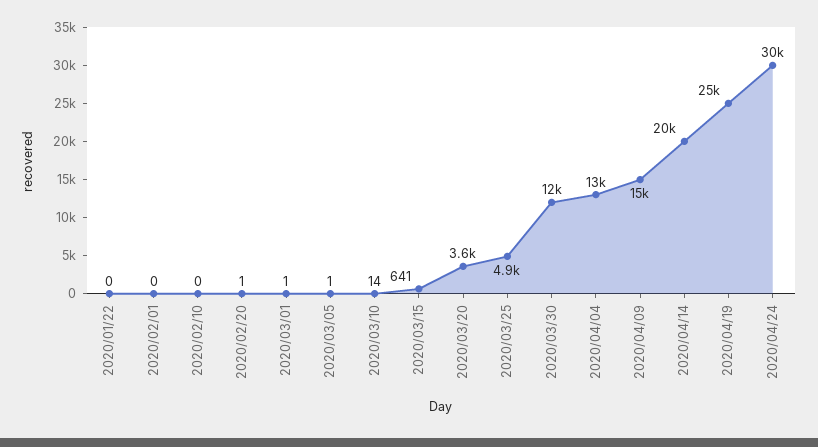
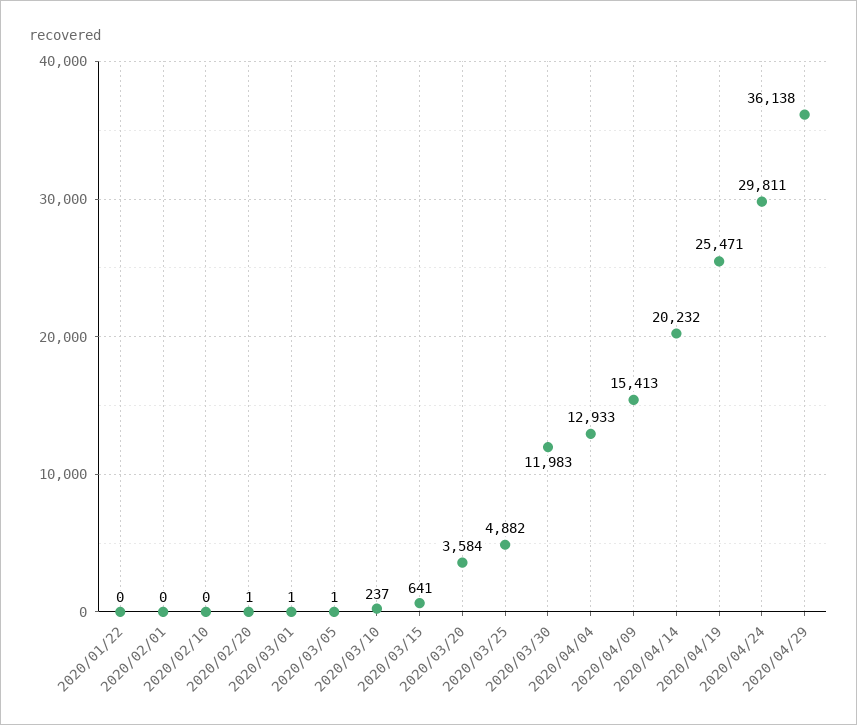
2020/03/10: 14 -> 237
2020/04/29: none -> 36138

